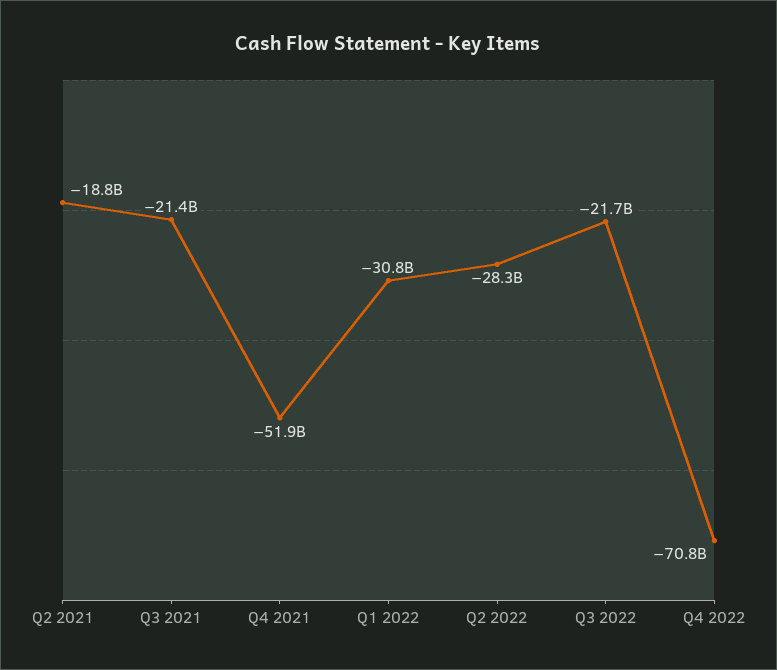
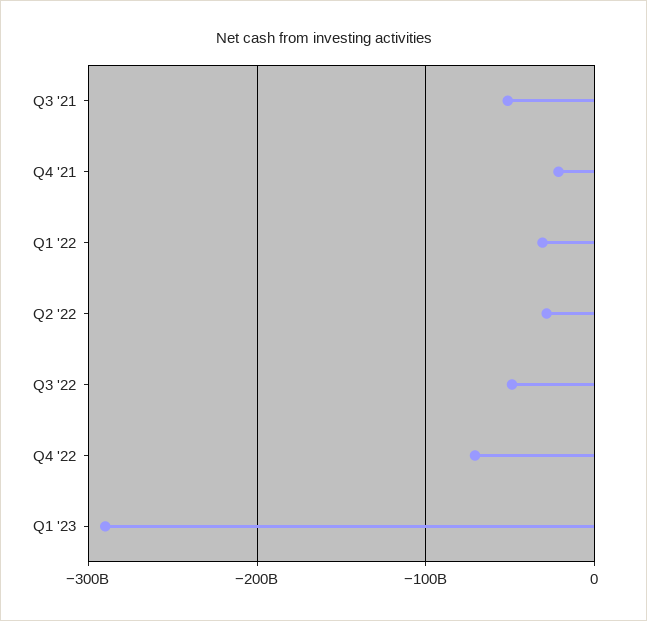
Q2 2021: -18800000000 -> none
Q3 2021: -21400000000 -> -50000000000
Q4 2021: -51900000000 -> -20000000000
Q3 2022: -21700000000 -> -50000000000
Q1 '23: none -> -290000000000

